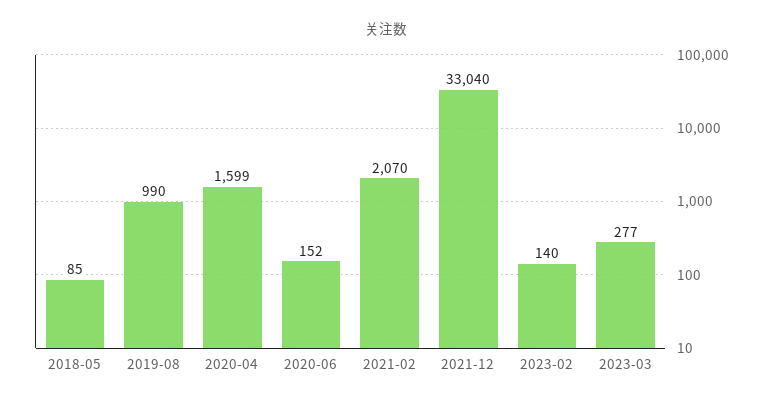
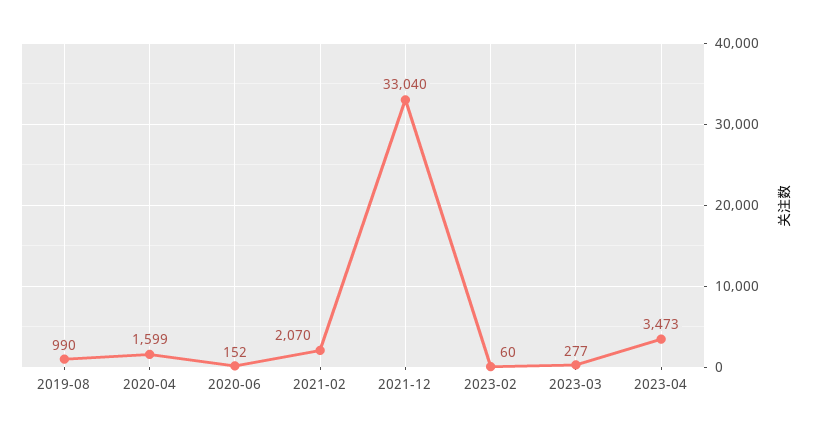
2018-05: 85 -> none
2023-02: 140 -> 60
2023-04: none -> 3473

